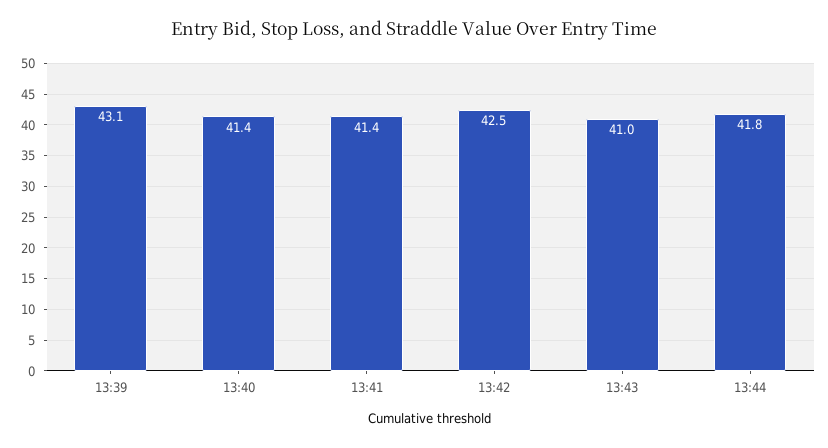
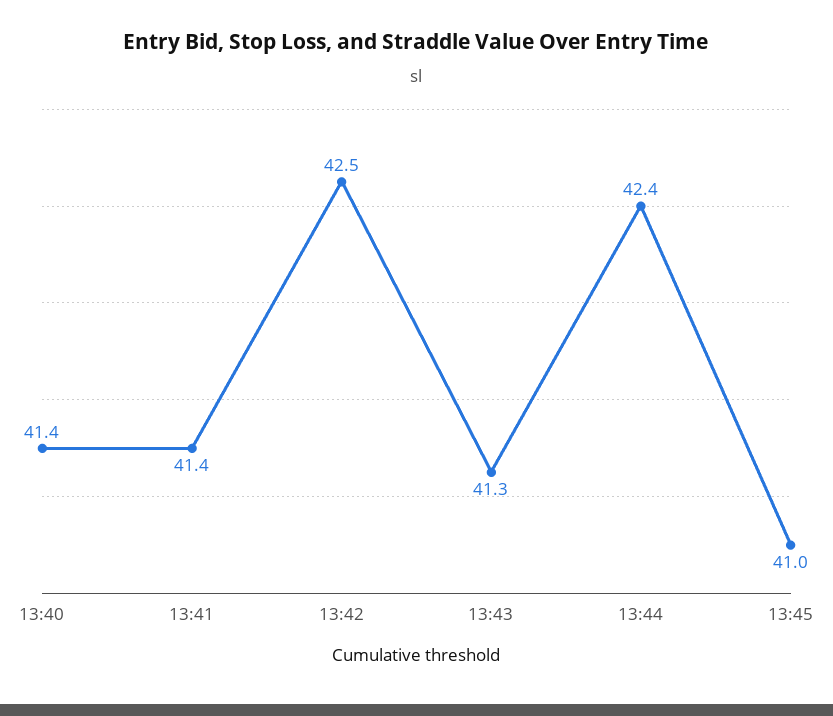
13:39: 43.1 -> none
13:43: 41 -> 41.3
13:44: 41.8 -> 42.4
13:45: none -> 41

